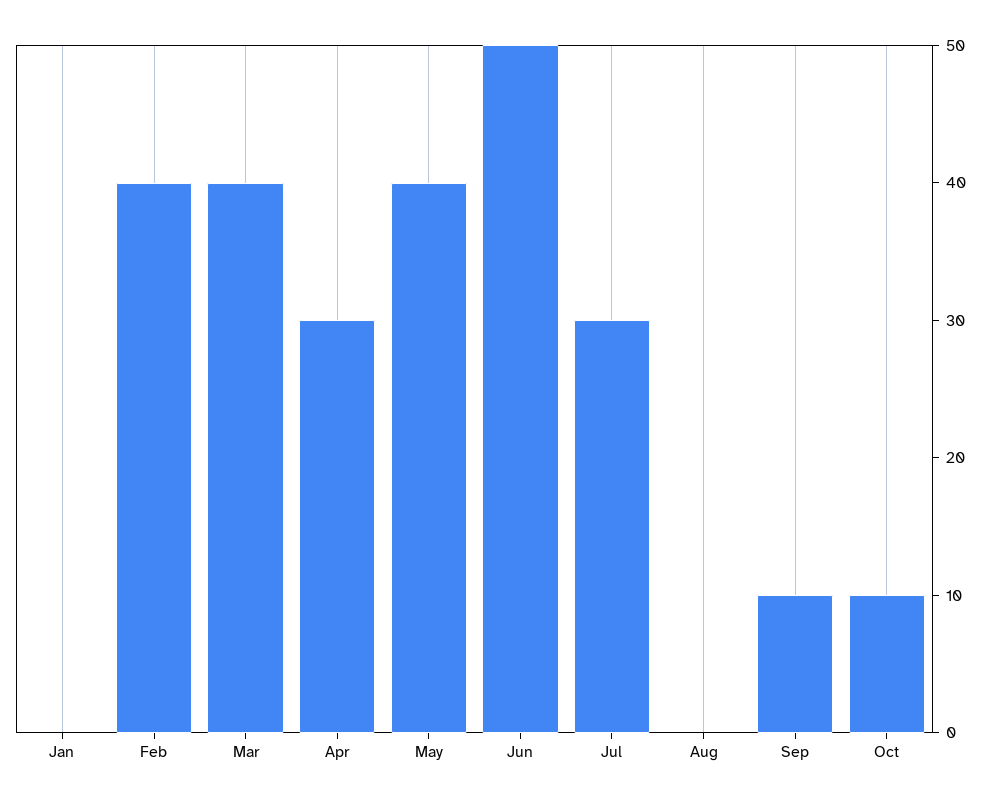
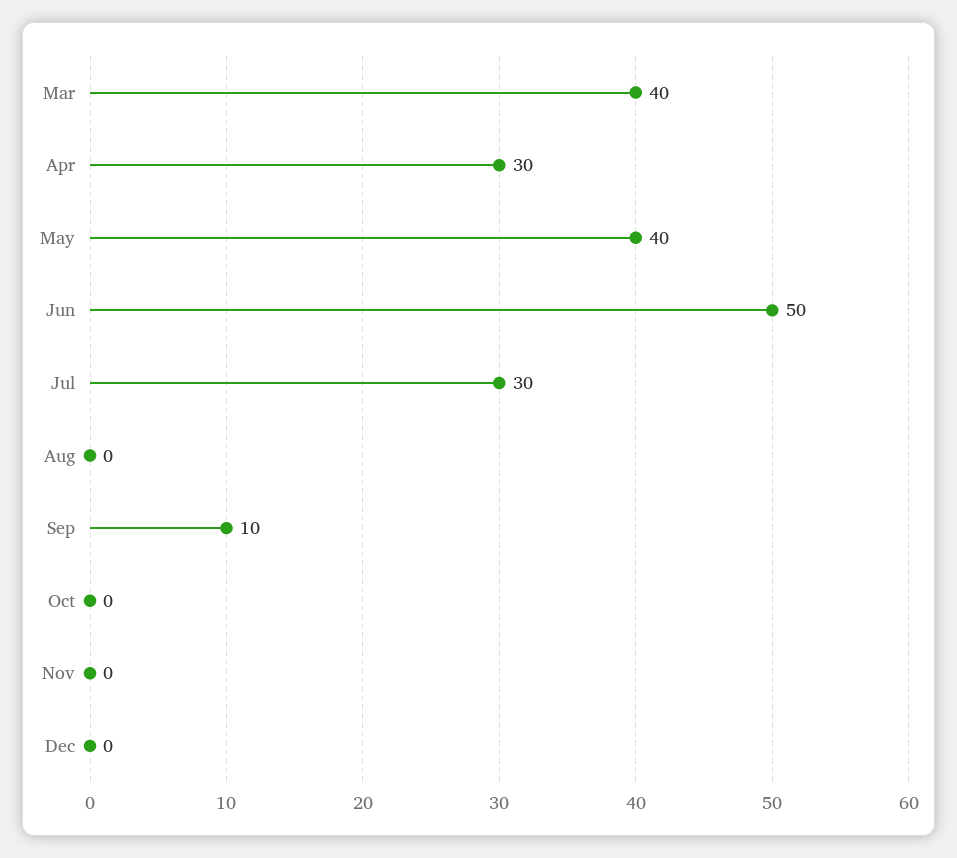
Jan: 0 -> none
Feb: 40 -> none
Oct: 10 -> 0
Nov: none -> 0
Dec: none -> 0

